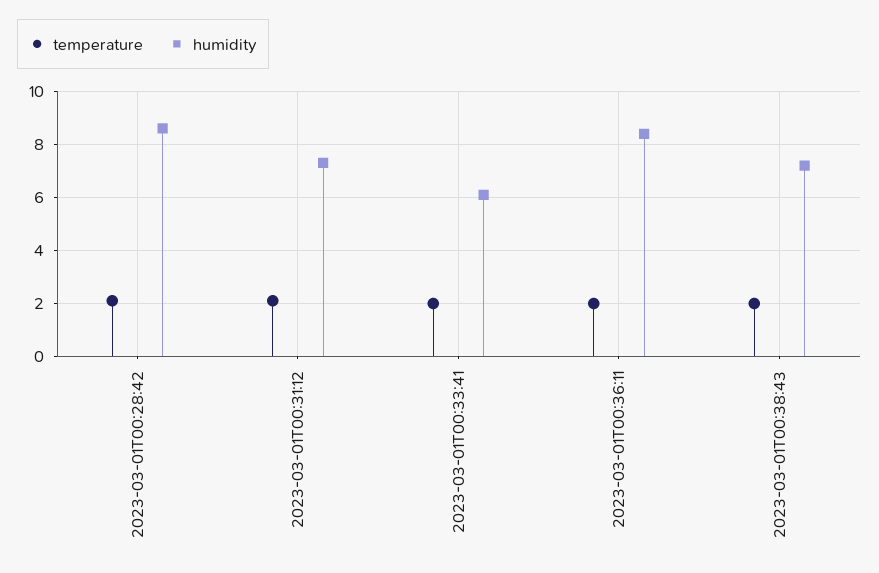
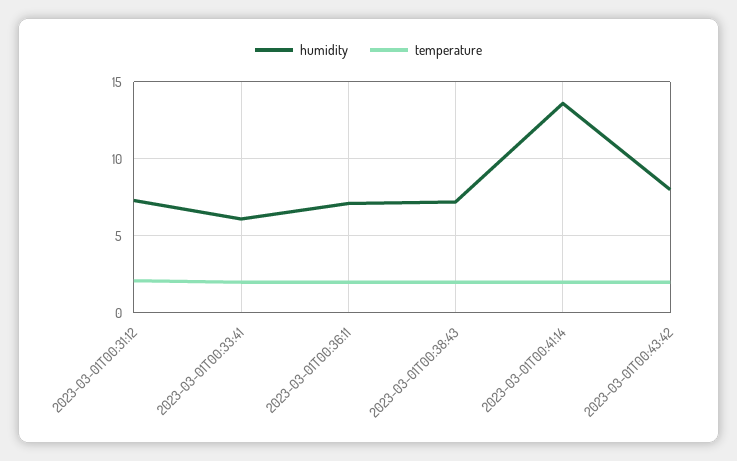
temperature, 2023-03-01T00:28:42: 2 -> none
humidity, 2023-03-01T00:28:42: 8.5 -> none
humidity, 2023-03-01T00:36:11: 8.5 -> 7
humidity, 2023-03-01T00:41:14: none -> 13.5
temperature, 2023-03-01T00:41:14: none -> 2
humidity, 2023-03-01T00:43:42: none -> 8
temperature, 2023-03-01T00:43:42: none -> 2

